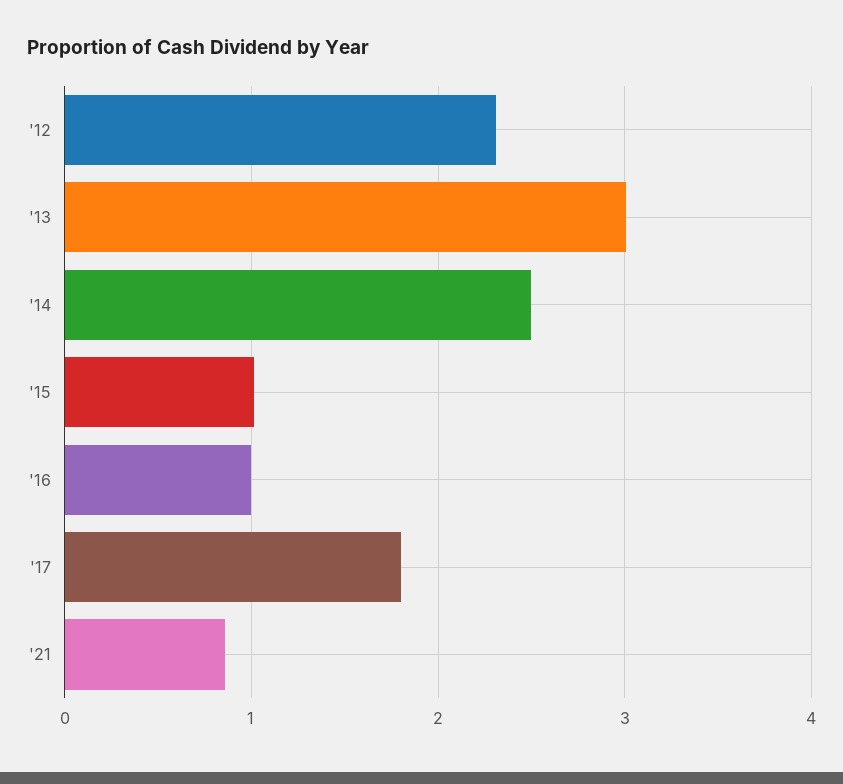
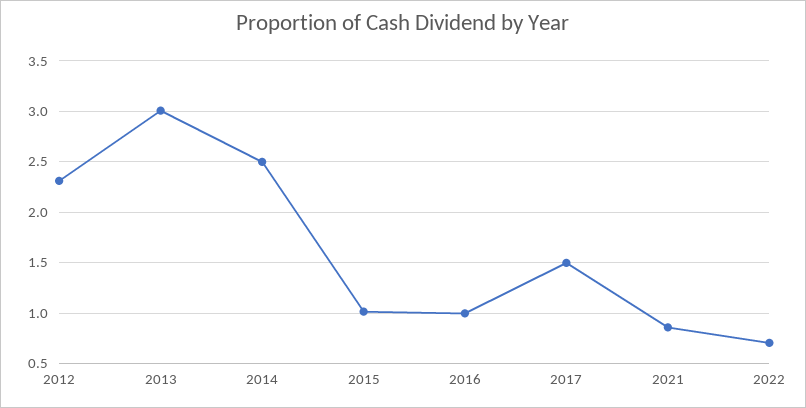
'17: 1.8 -> 1.5
2022: none -> 0.7

